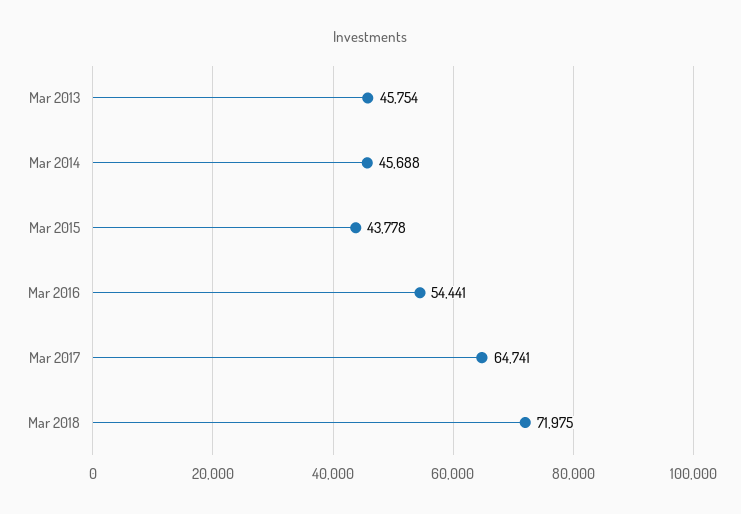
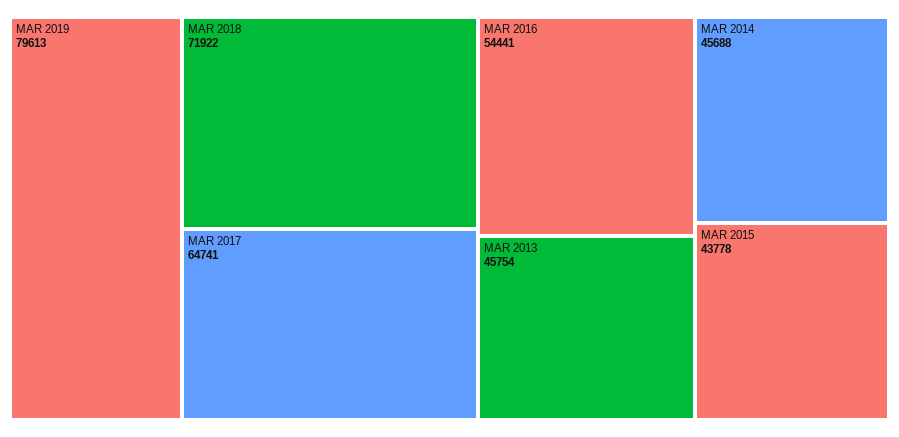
Mar 2018: 71975 -> 71922
MAR 2019: none -> 79613

